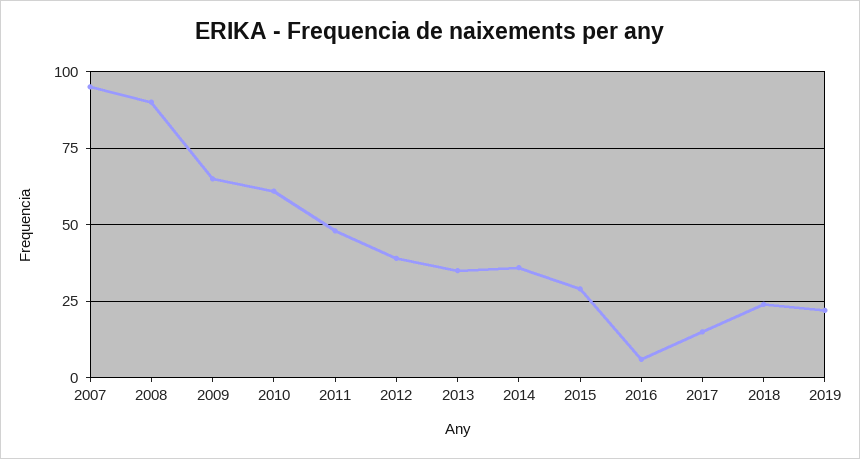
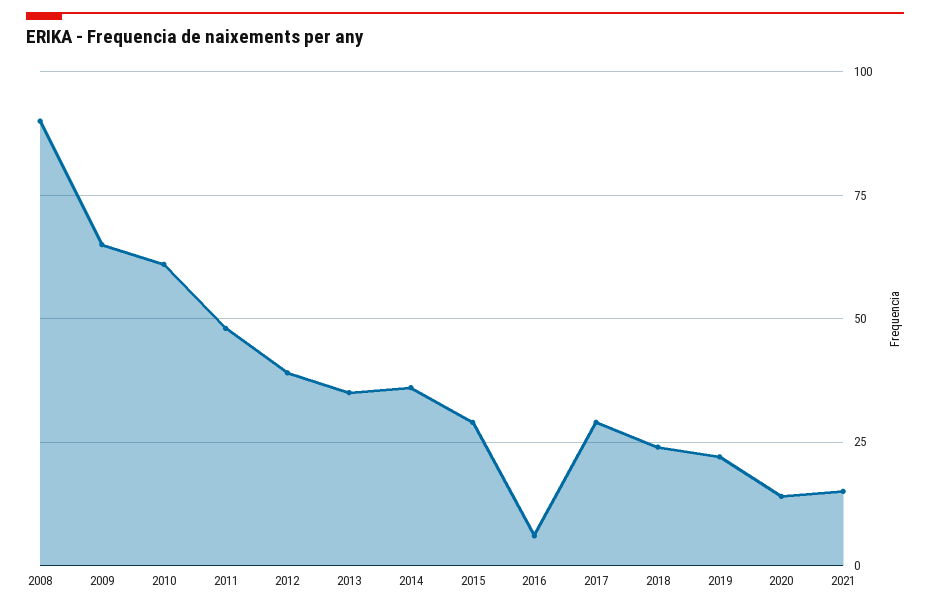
2007: 95 -> none
2017: 15 -> 30
2020: none -> 15
2021: none -> 15

